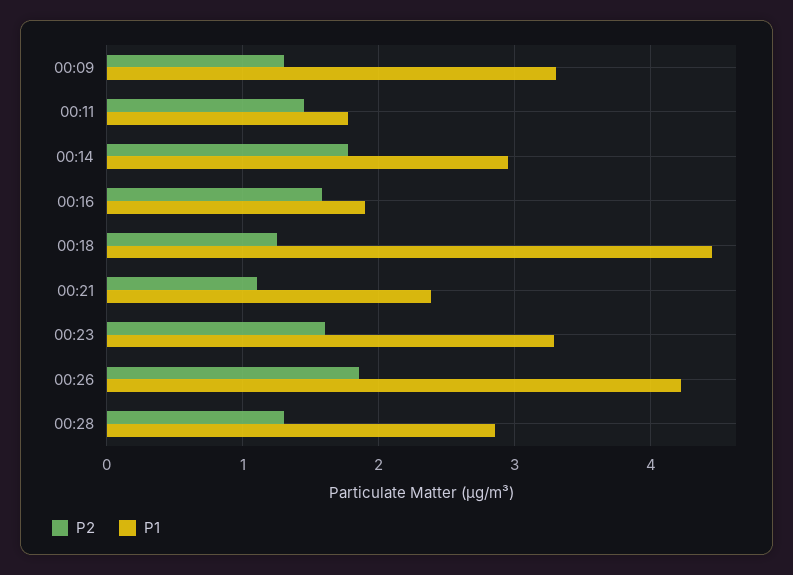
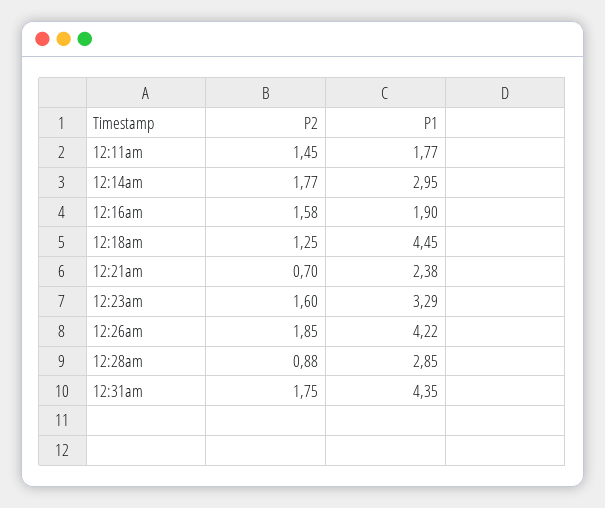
P2, 00:09: 1.3 -> none
P1, 00:09: 3.3 -> none
P2, 00:21: 1.1 -> 0.7
P2, 00:28: 1.3 -> 0.88
P2, 12:31am: none -> 1.75
P1, 12:31am: none -> 4.35

